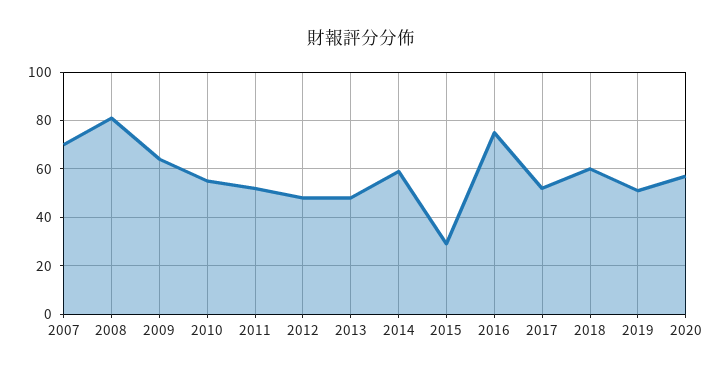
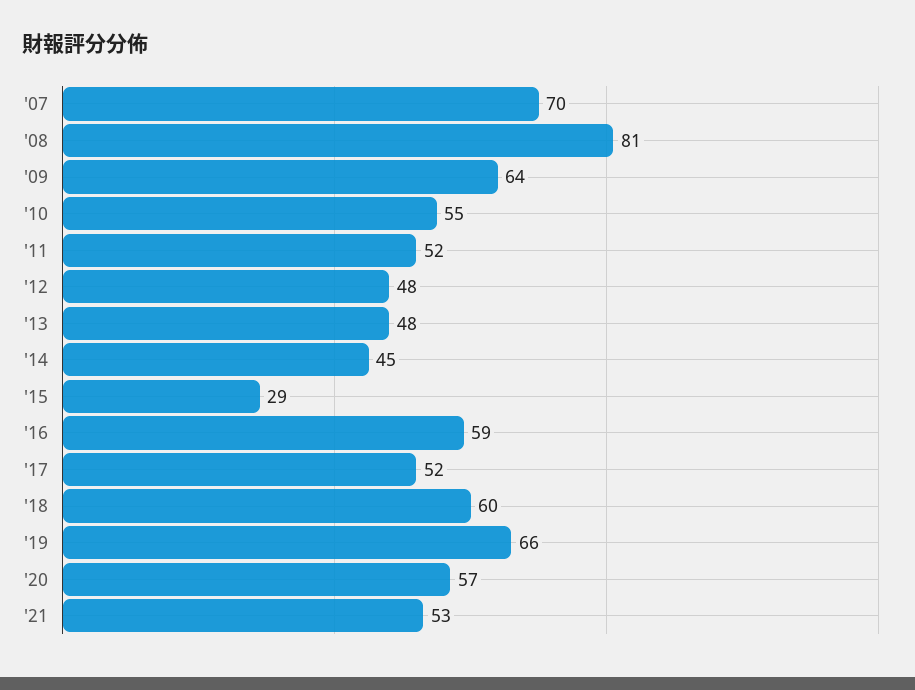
2014: 60 -> 45
2016: 75 -> 59
2019: 50 -> 66
'21: none -> 53

